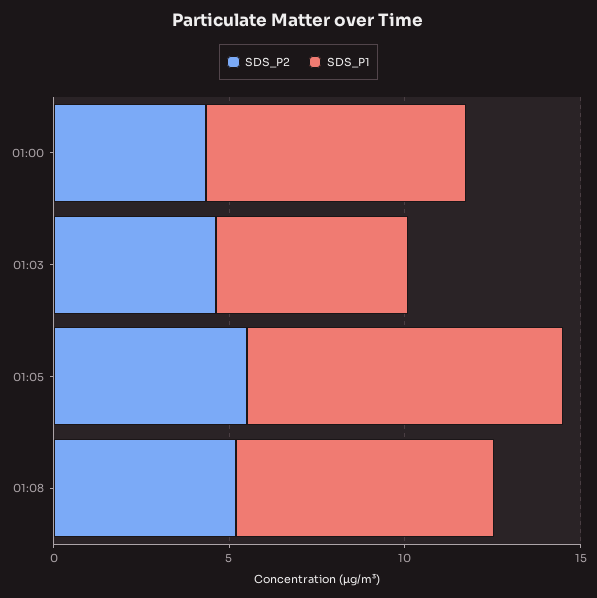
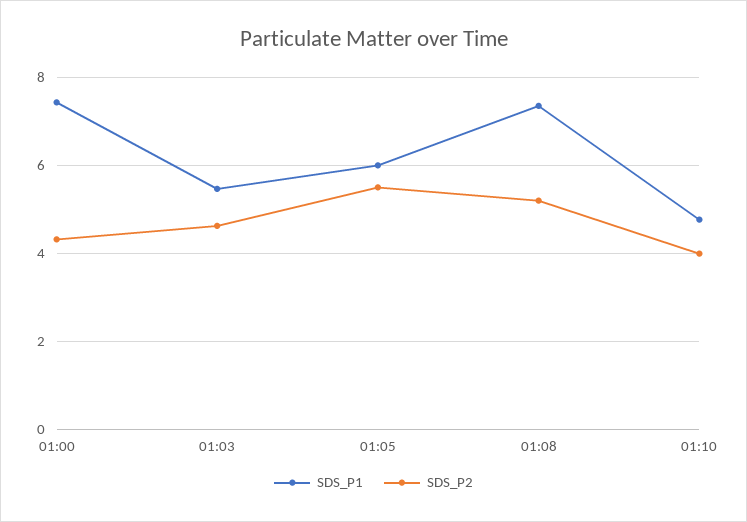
SDS_P1, 01:05: 9 -> 6
SDS_P1, 01:10: none -> 4.8
SDS_P2, 01:10: none -> 4

